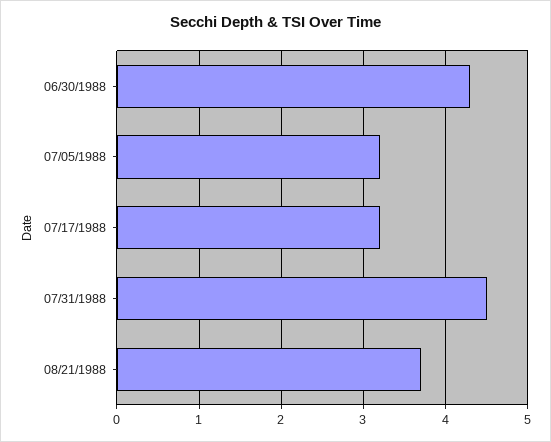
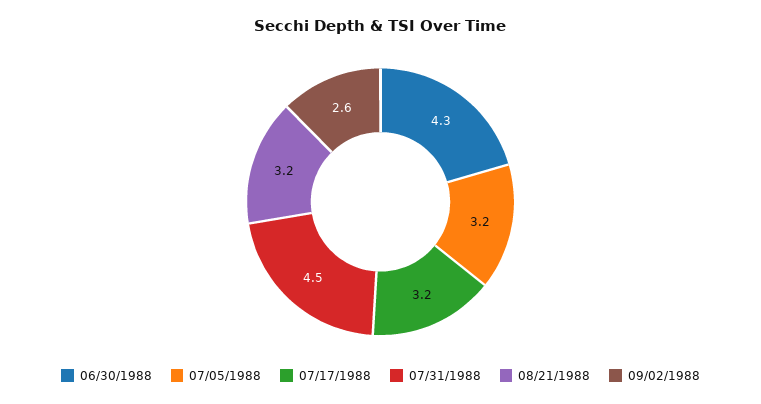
08/21/1988: 3.7 -> 3.2
09/02/1988: none -> 2.6

